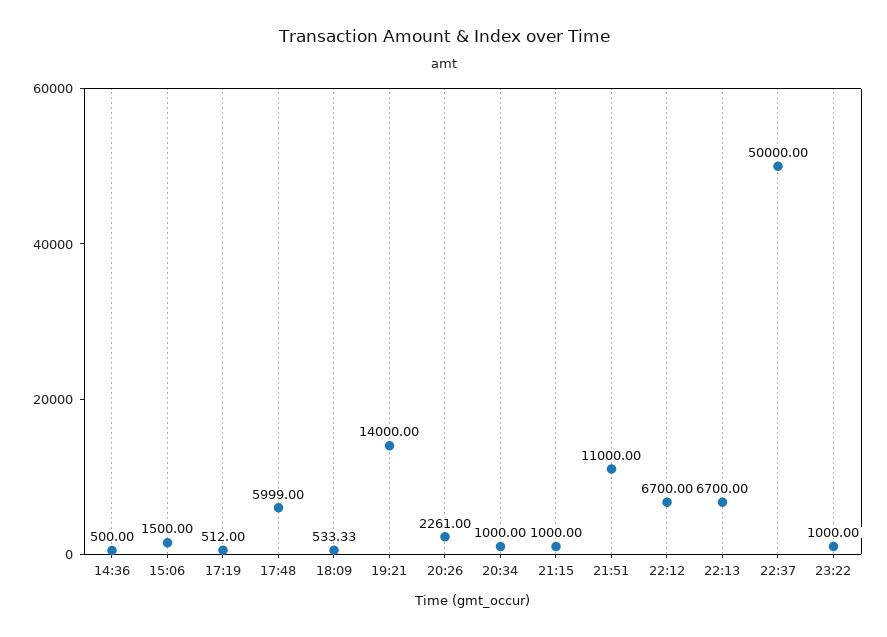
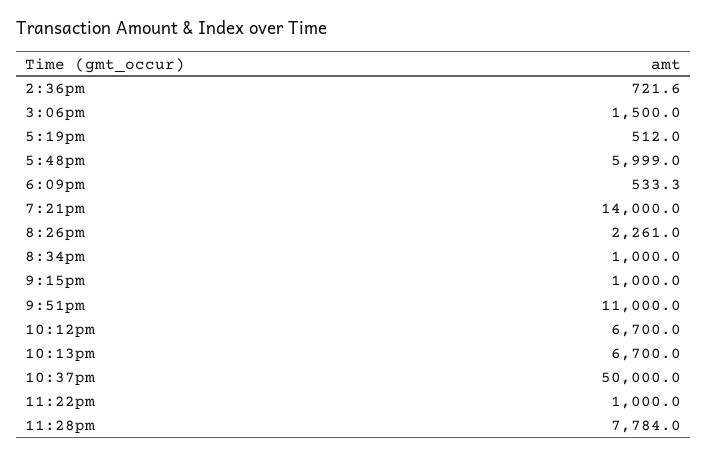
14:36: 500 -> 721.6
11:28pm: none -> 7784

